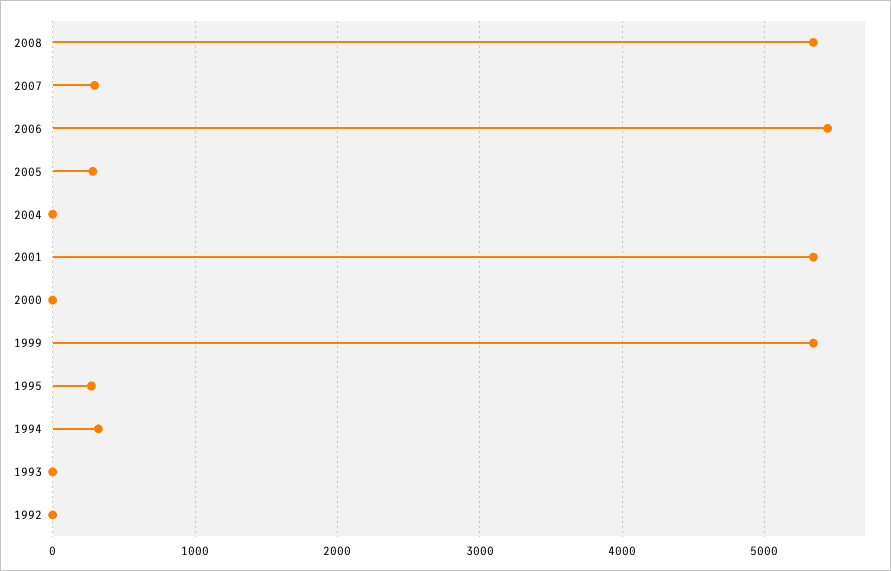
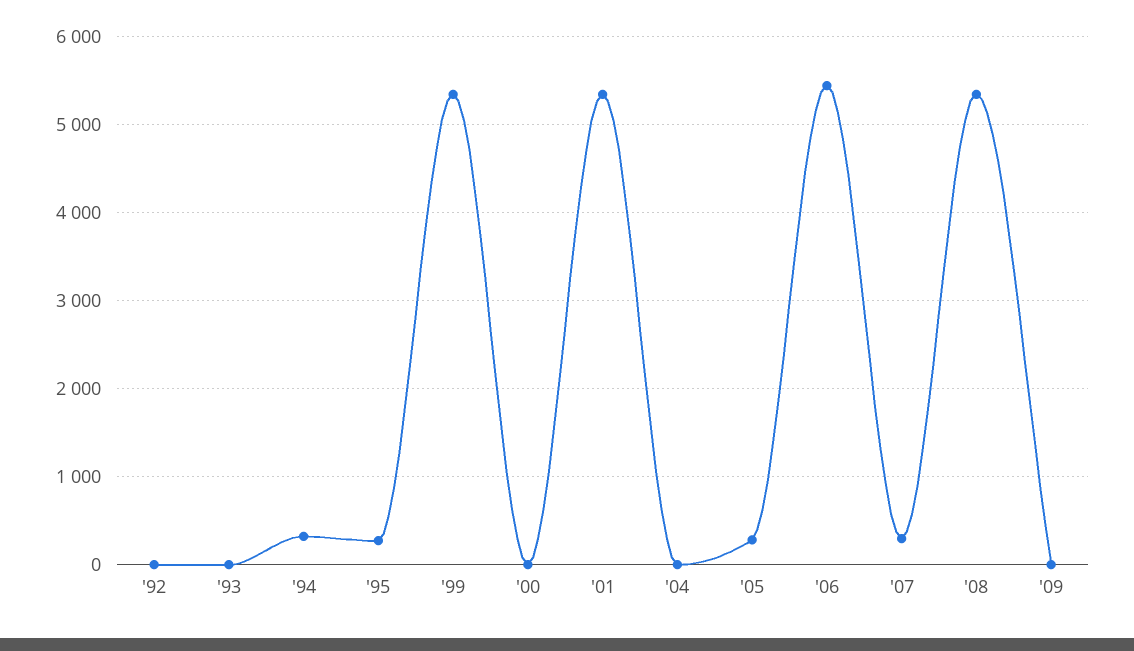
'09: none -> 0

